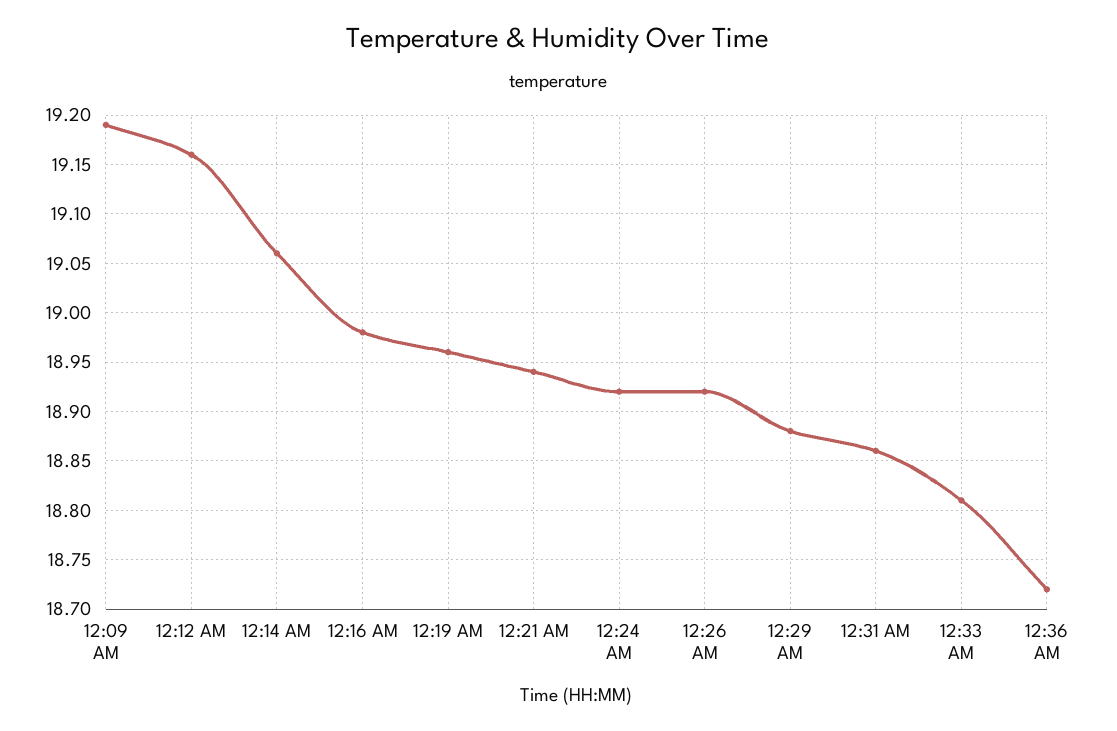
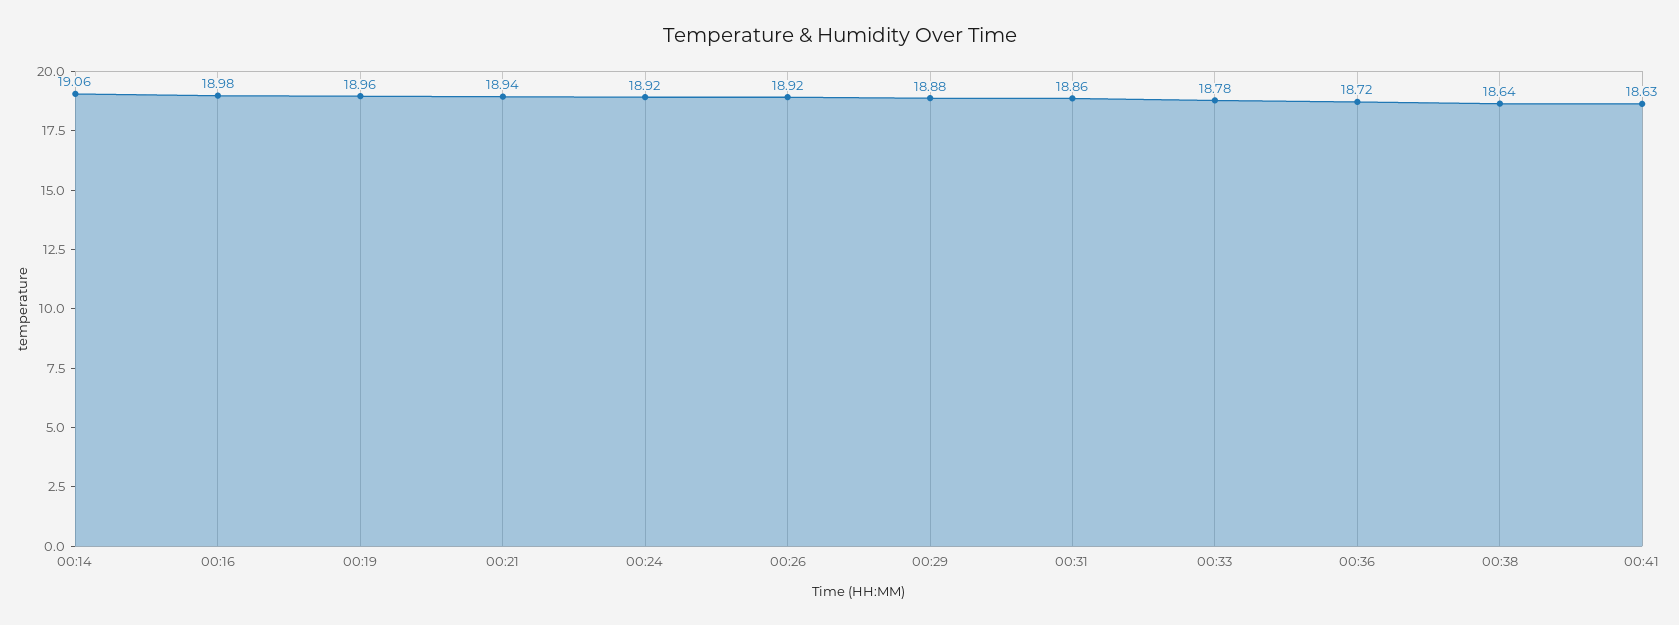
12:09 AM: 19.19 -> none
12:12 AM: 19.16 -> none
12:33 AM: 18.81 -> 18.78
00:38: none -> 18.64
00:41: none -> 18.63

